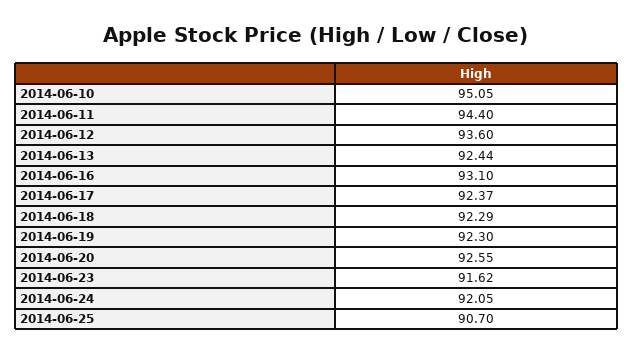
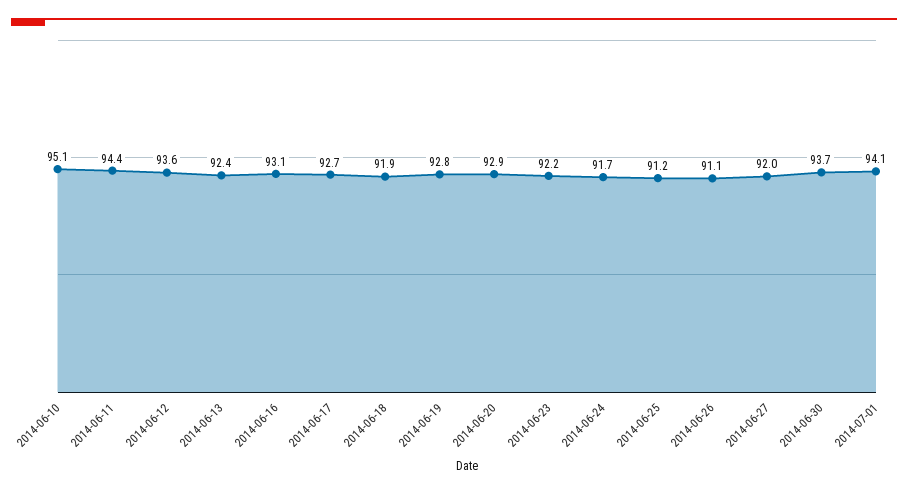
2014-06-17: 92.37 -> 92.7
2014-06-18: 92.29 -> 91.9
2014-06-19: 92.3 -> 92.8
2014-06-20: 92.55 -> 92.9
2014-06-23: 91.62 -> 92.2
2014-06-24: 92.05 -> 91.7
2014-06-25: 90.7 -> 91.2
2014-06-26: none -> 91.1
2014-06-27: none -> 92
2014-06-30: none -> 93.7
2014-07-01: none -> 94.1

